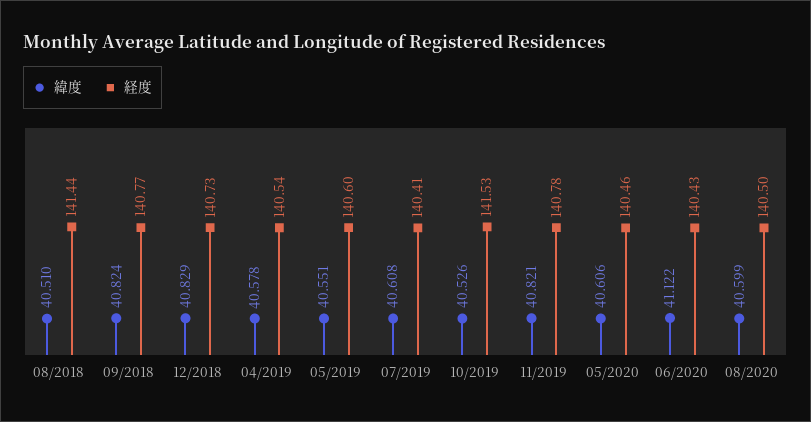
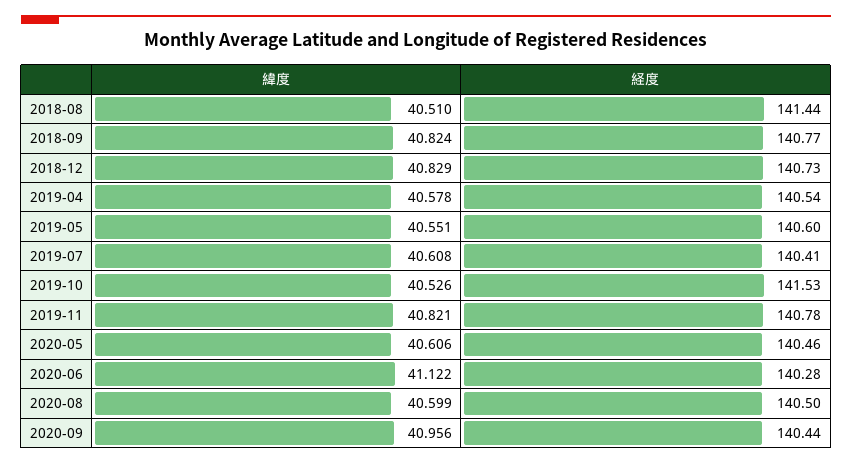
経度, 06/2020: 140.43 -> 140.28
緯度, 2020-09: none -> 40.956
経度, 2020-09: none -> 140.44

